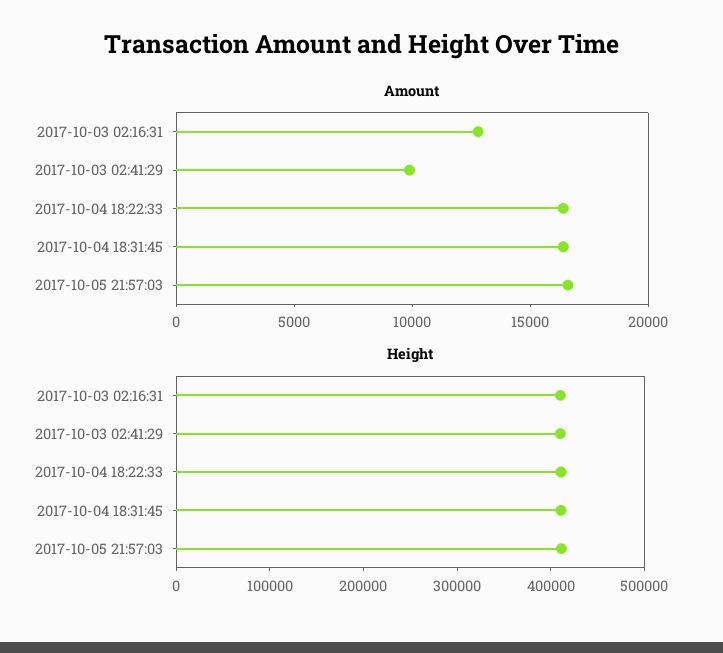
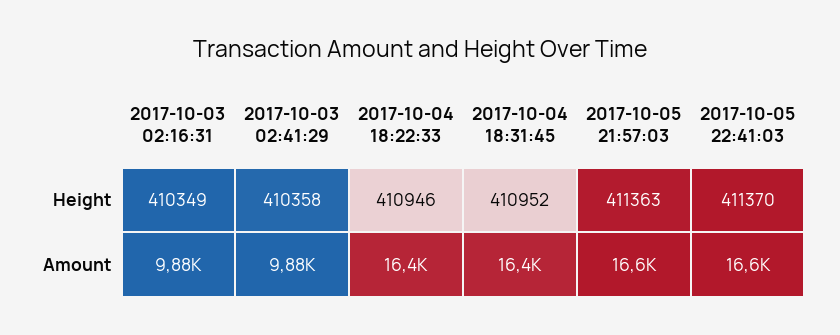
Amount, 2017-10-03 02:16:31: 13000 -> 9880
Height, 2017-10-05 22:41:03: none -> 411370
Amount, 2017-10-05 22:41:03: none -> 16600

